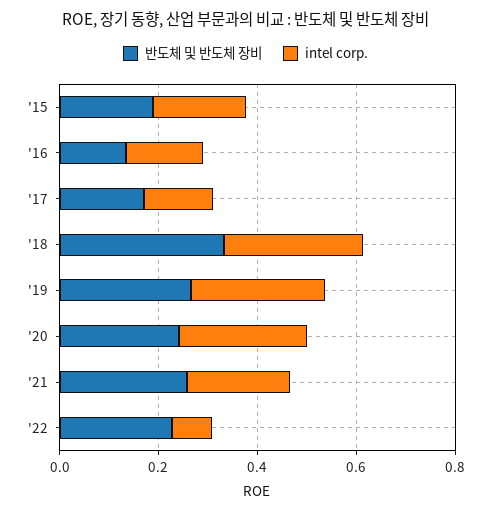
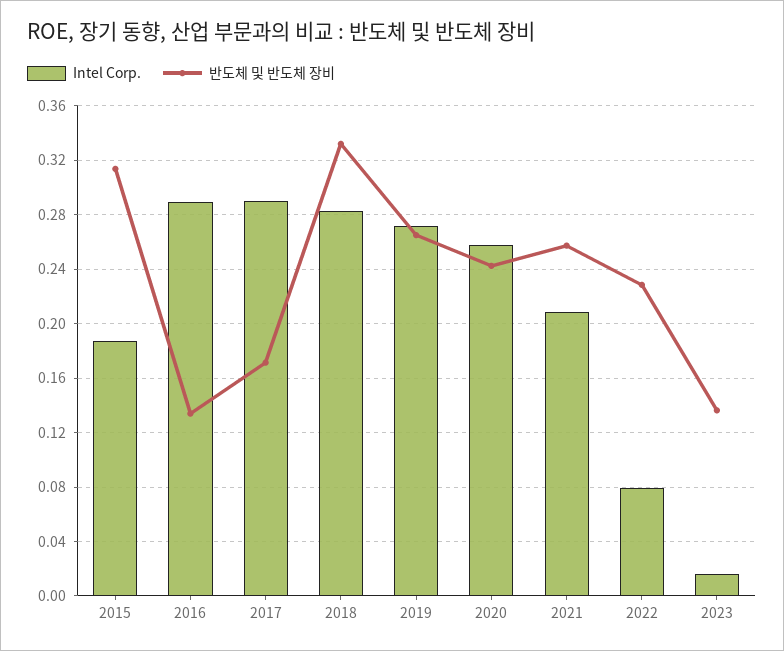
반도체 및 반도체 장비, '15: 0.2 -> 0.315
intel corp., '16: 0.15 -> 0.29
intel corp., '17: 0.15 -> 0.29
intel corp., 2023: none -> 0.015
반도체 및 반도체 장비, 2023: none -> 0.135

